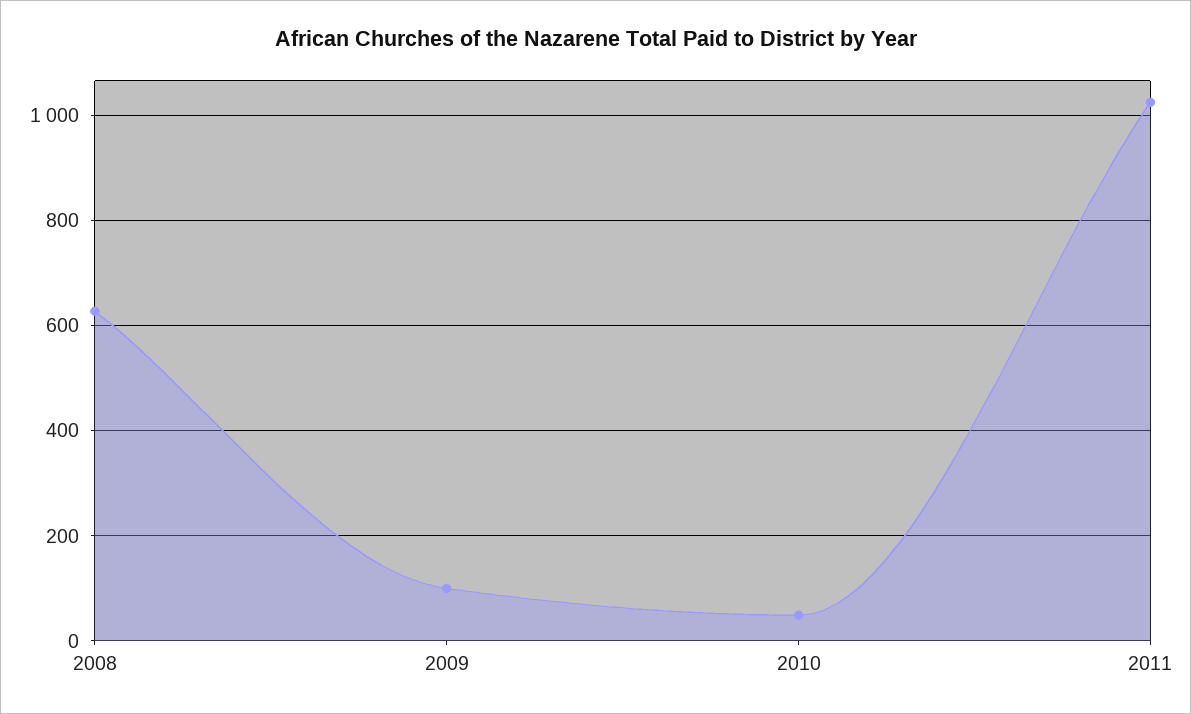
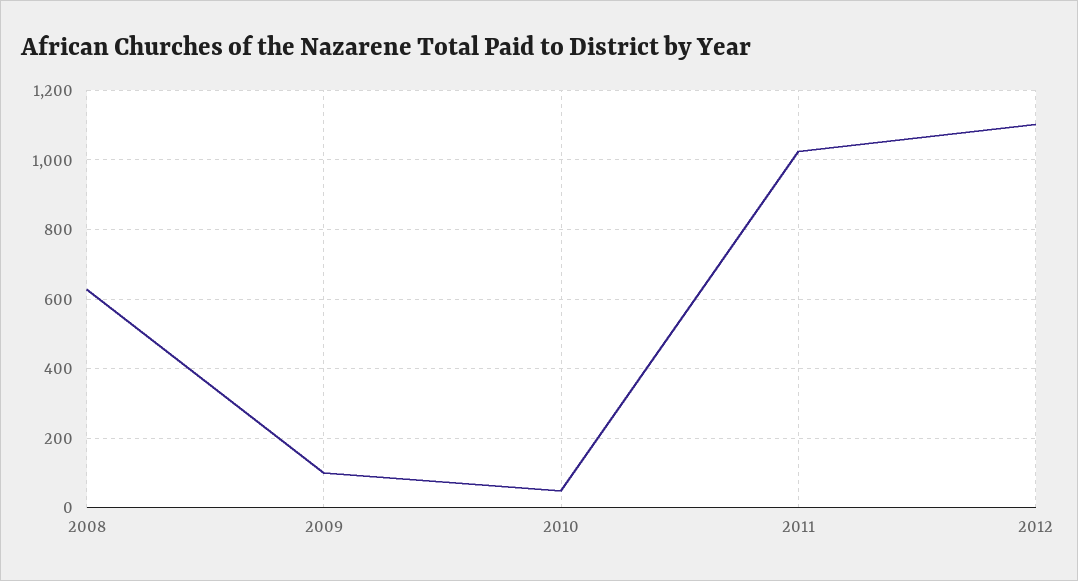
2012: none -> 1100

